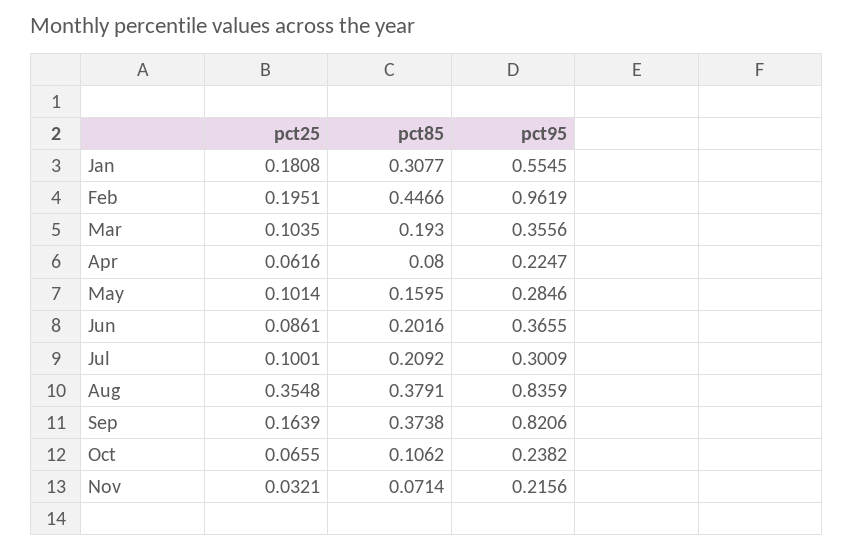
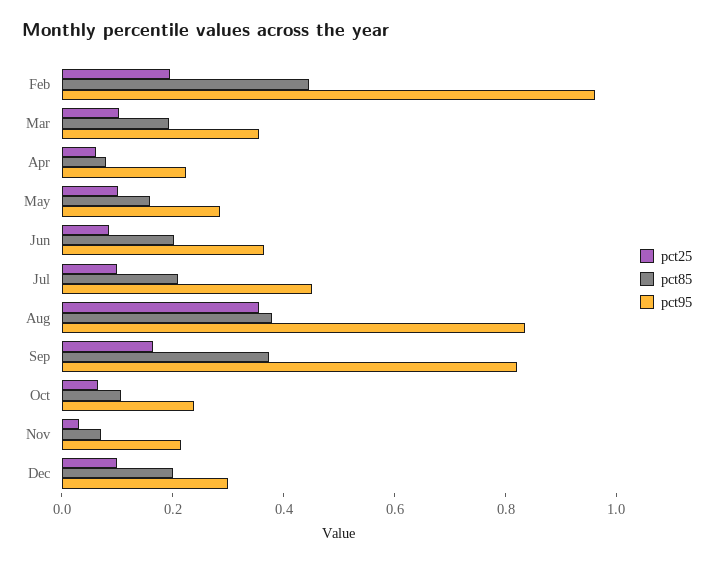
pct25, Jan: 0.1808 -> none
pct85, Jan: 0.3077 -> none
pct95, Jan: 0.5545 -> none
pct95, Jul: 0.3009 -> 0.45
pct25, Dec: none -> 0.1
pct85, Dec: none -> 0.2
pct95, Dec: none -> 0.3

